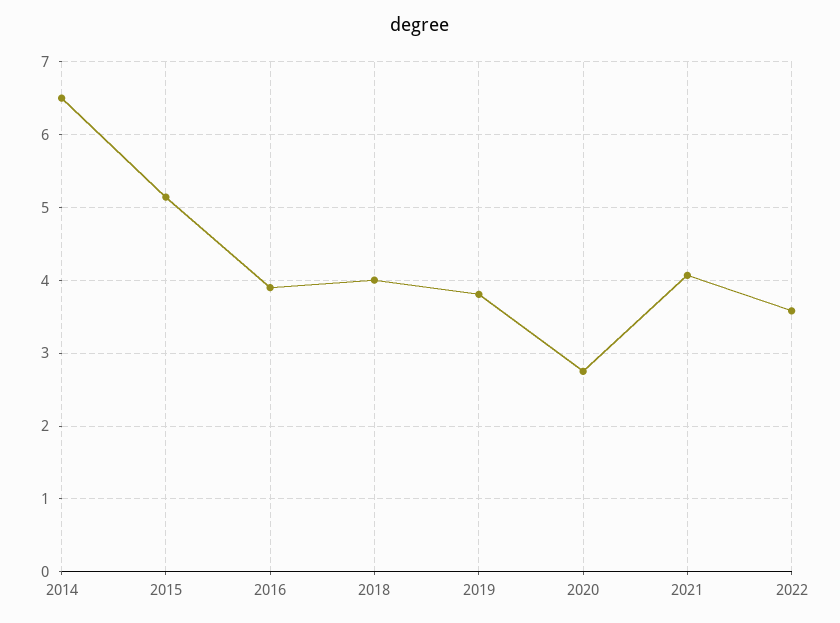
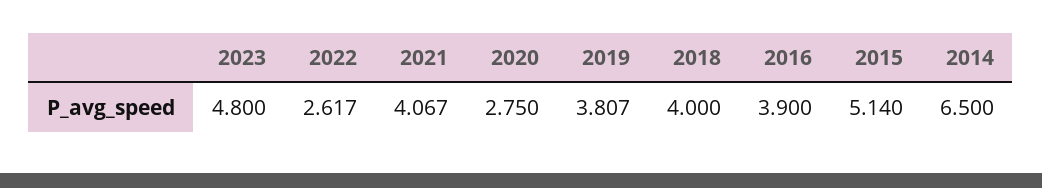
2022: 3.6 -> 2.617
2023: none -> 4.8

